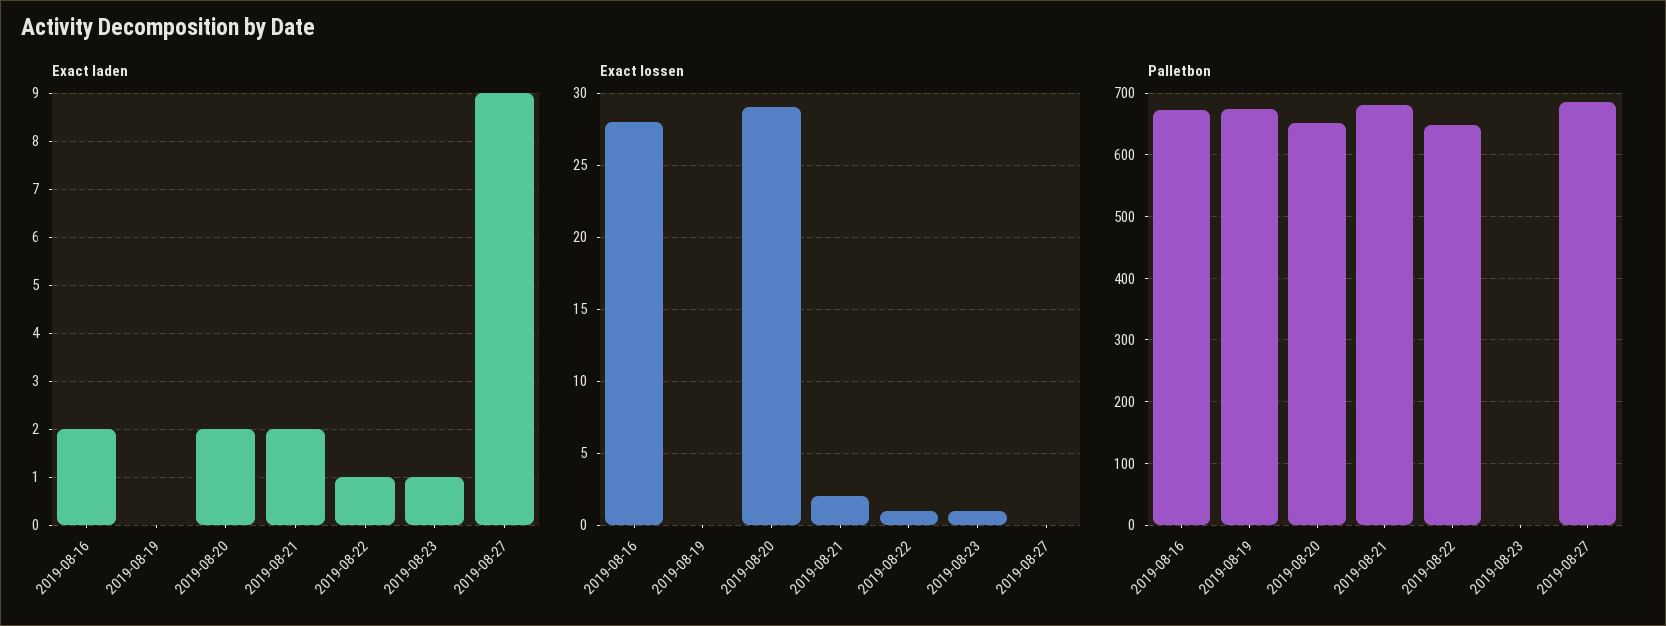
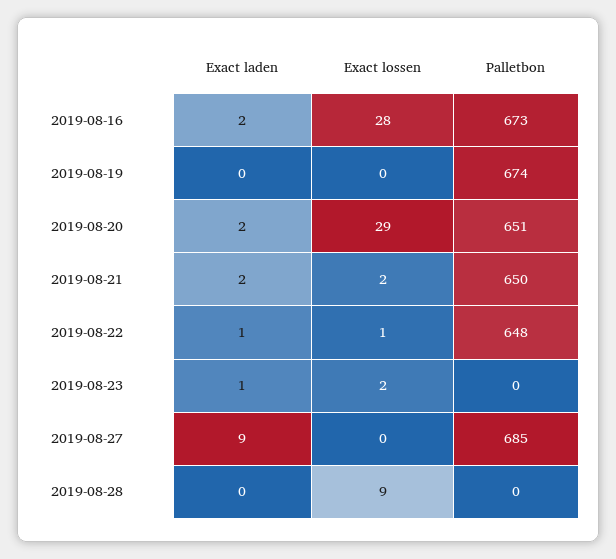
Exact lossen, 2019-08-23: 1 -> 2
Palletbon, 2019-08-21: 680 -> 650
Exact laden, 2019-08-28: none -> 0
Exact lossen, 2019-08-28: none -> 9
Palletbon, 2019-08-28: none -> 0

